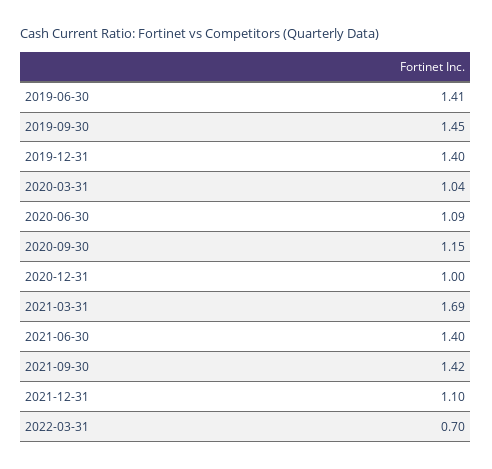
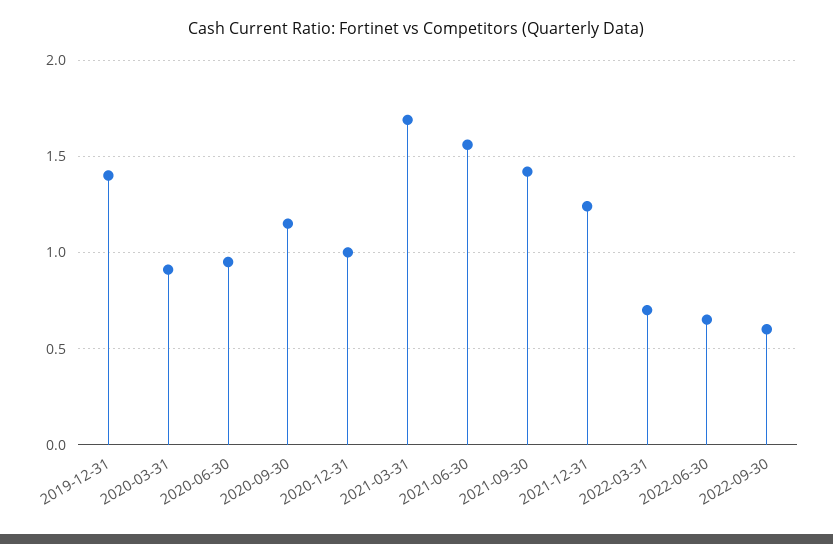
2019-06-30: 1.41 -> none
2019-09-30: 1.45 -> none
2020-03-31: 1.04 -> 0.9
2020-06-30: 1.09 -> 0.95
2021-06-30: 1.4 -> 1.55
2021-12-31: 1.1 -> 1.25
2022-06-30: none -> 0.65
2022-09-30: none -> 0.6

